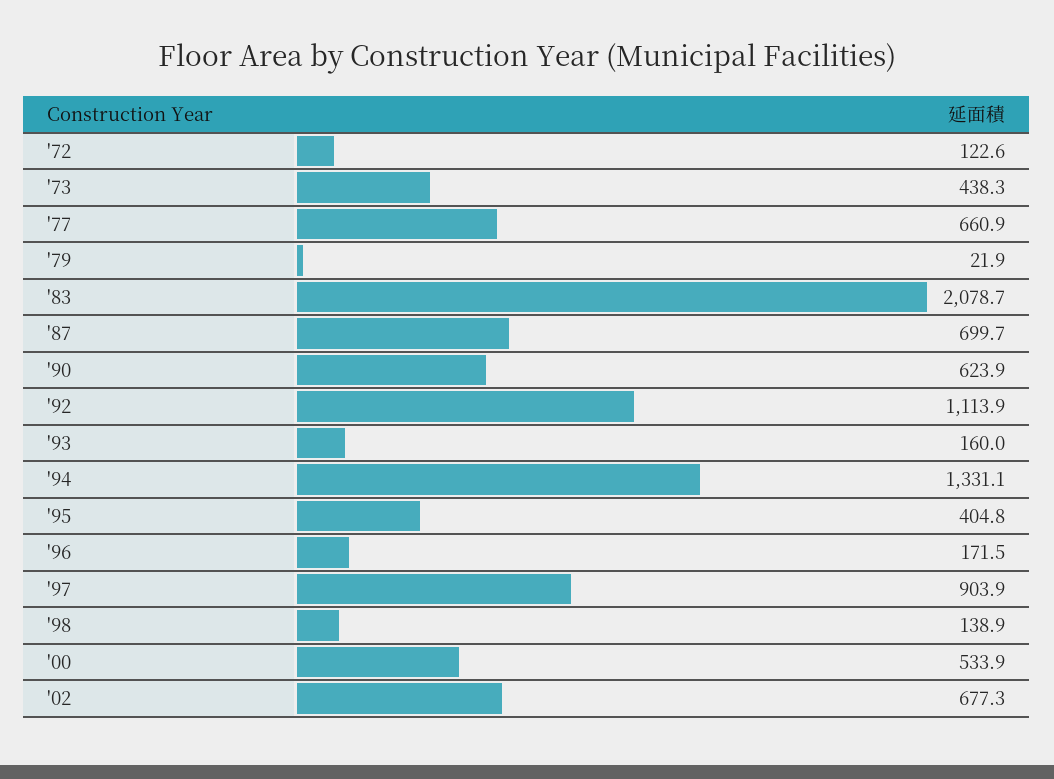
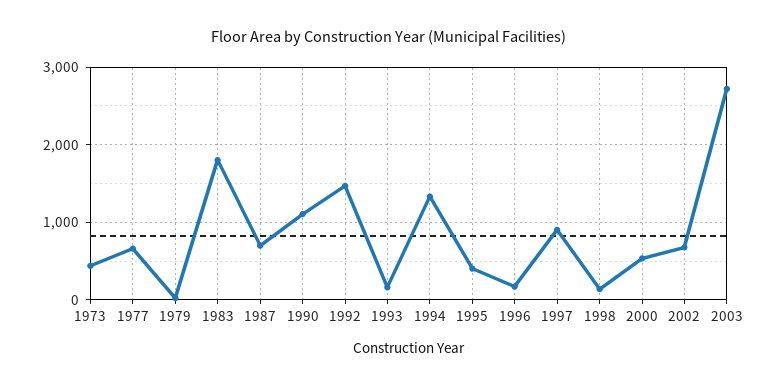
'72: 122.6 -> none
'83: 2078.7 -> 1800
'90: 623.9 -> 1100
'92: 1113.9 -> 1500
2003: none -> 2700

